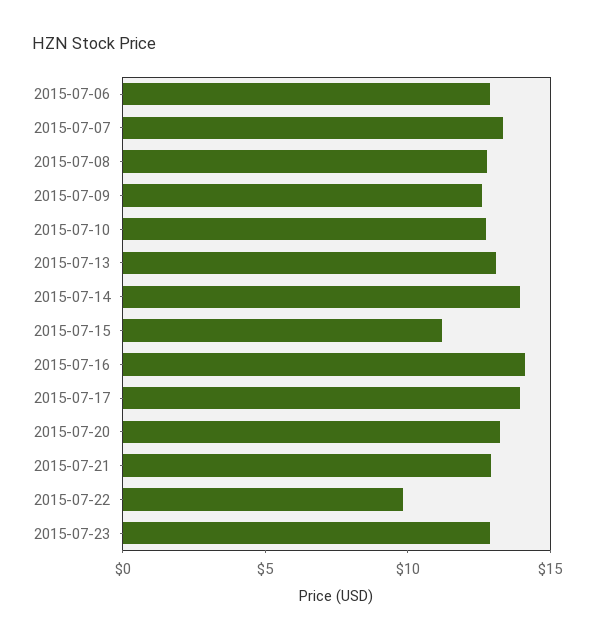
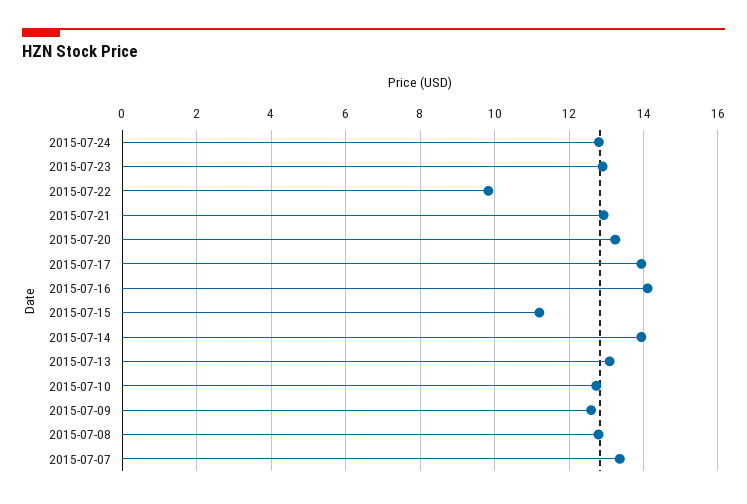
2015-07-06: 13 -> none
2015-07-24: none -> 12.8

